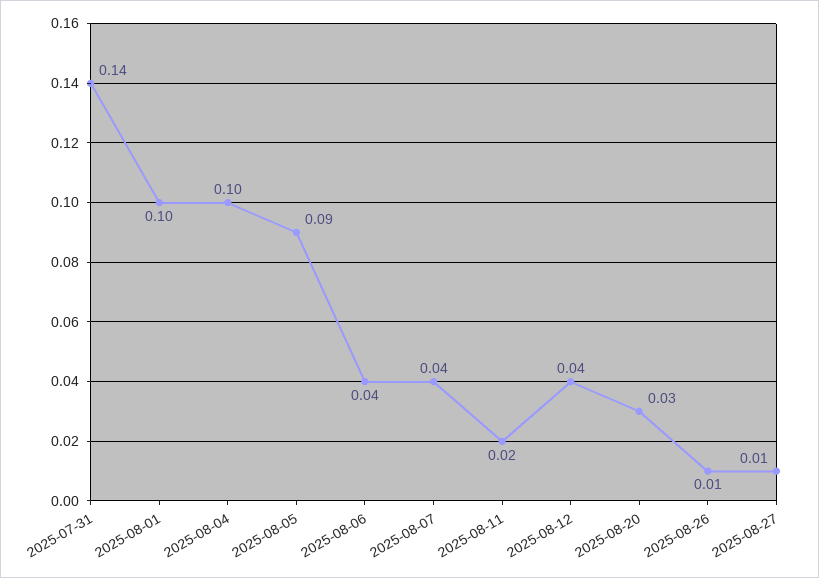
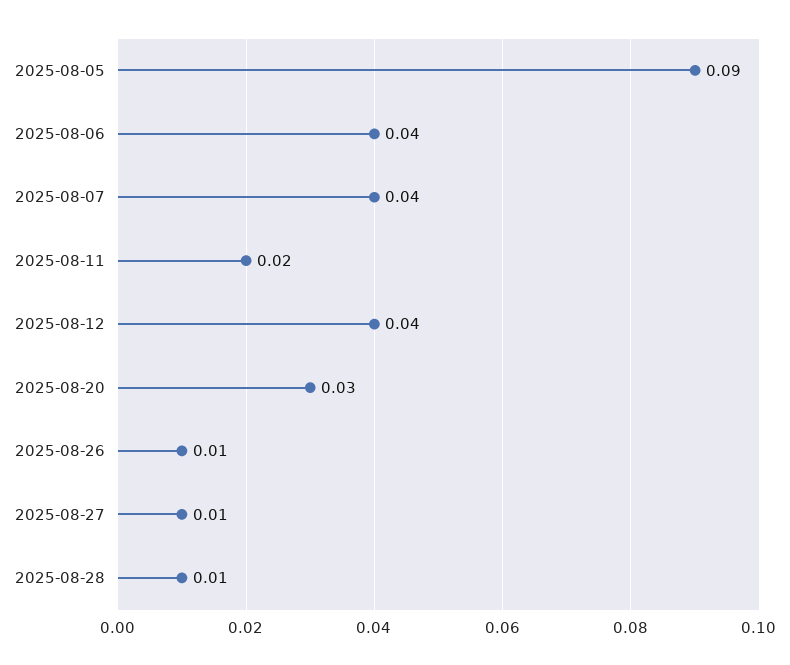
2025-07-31: 0.14 -> none
2025-08-01: 0.1 -> none
2025-08-04: 0.1 -> none
2025-08-28: none -> 0.01

